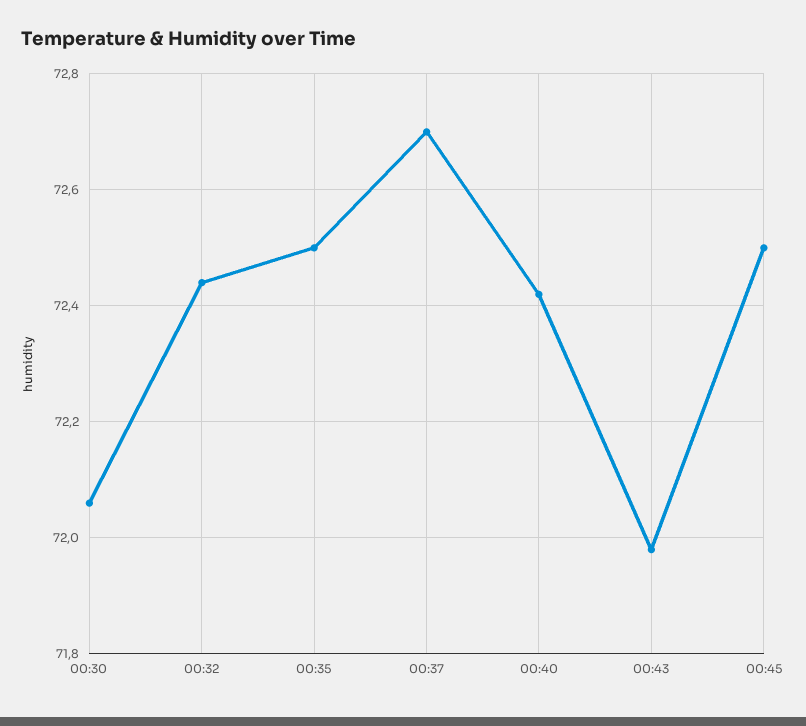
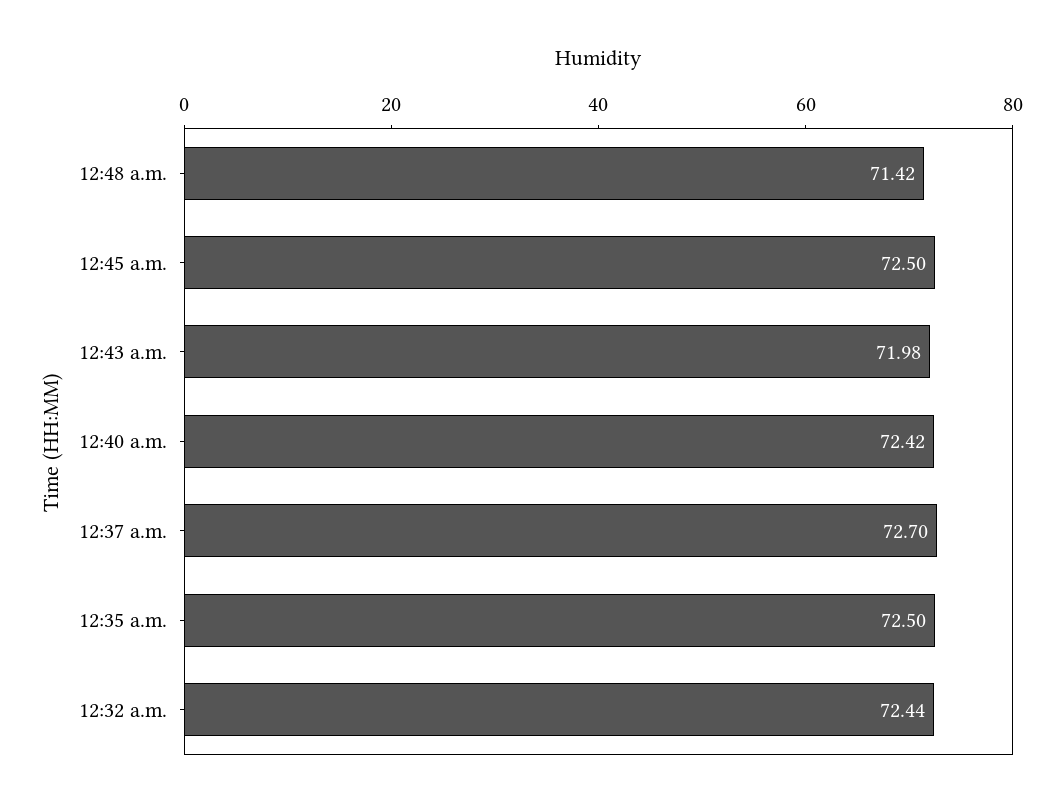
00:30: 72.05 -> none
12:48 a.m.: none -> 71.42

